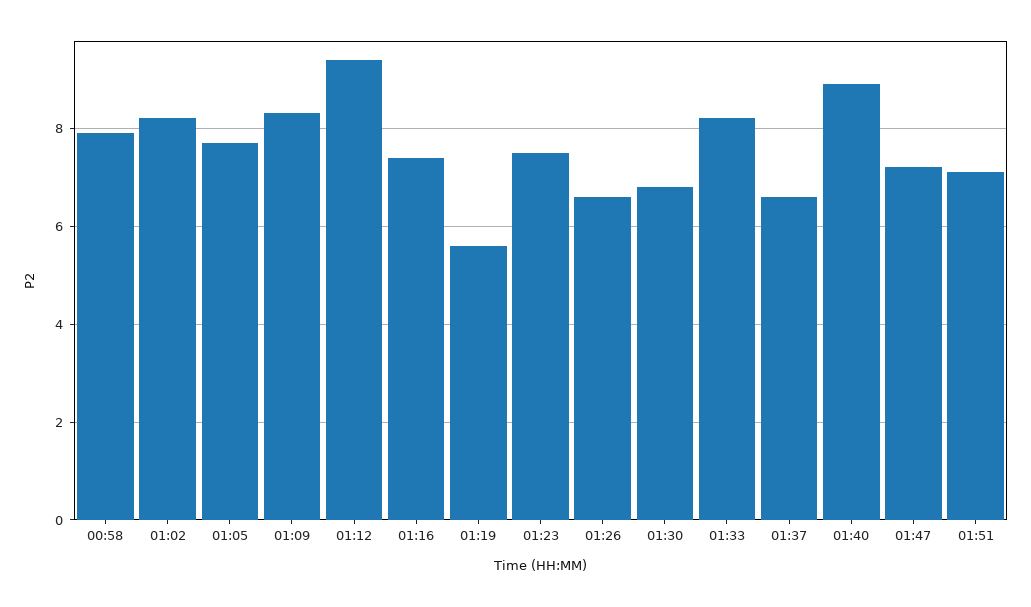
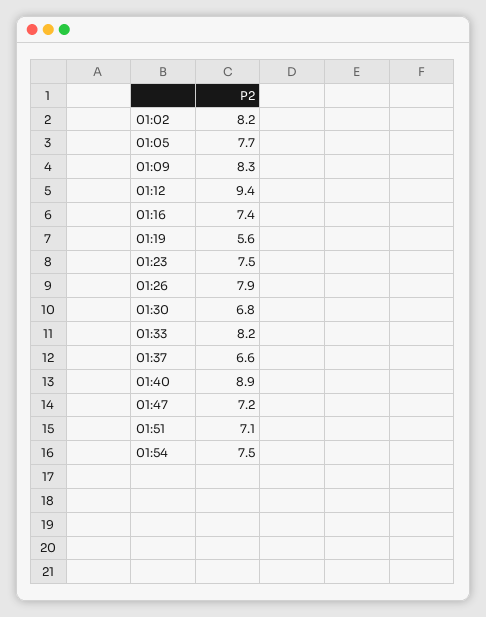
00:58: 8 -> none
01:26: 6.5 -> 7.9
01:54: none -> 7.5

